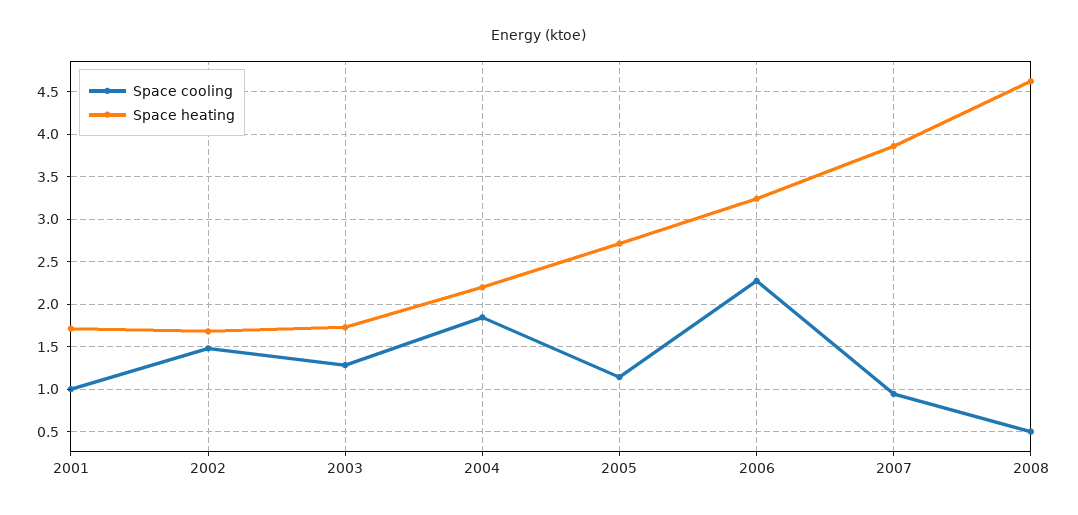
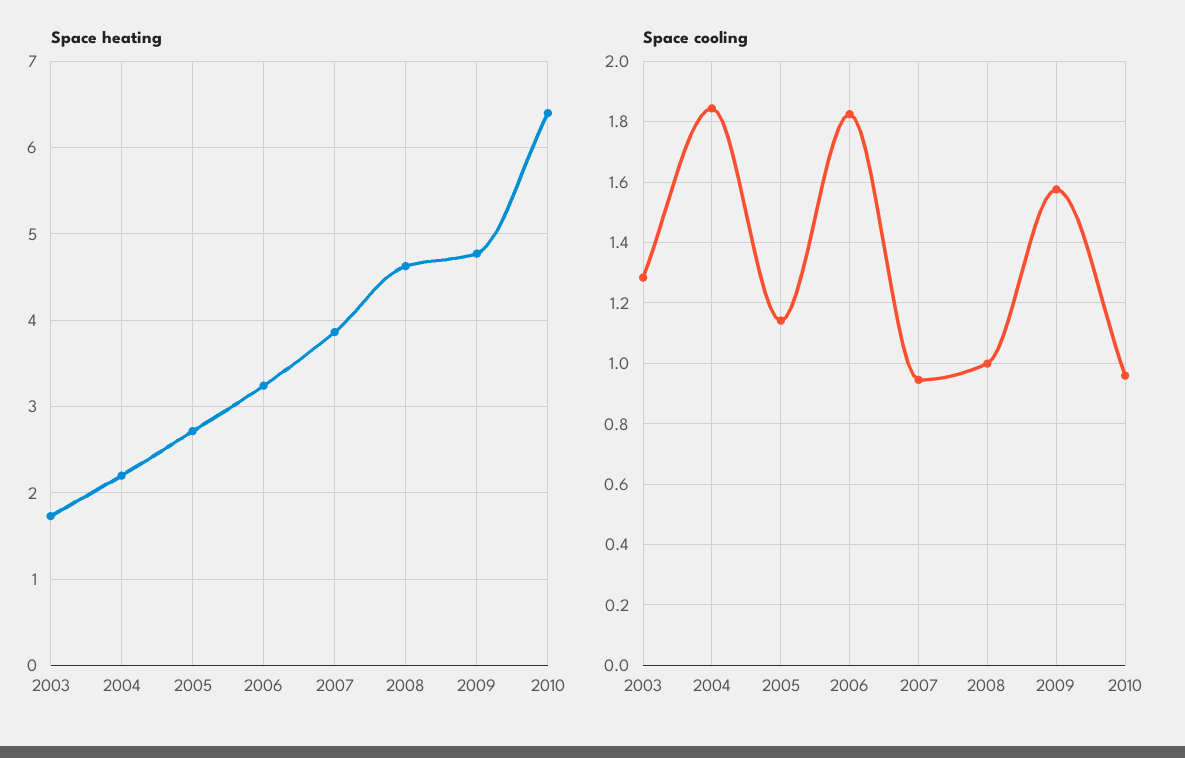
Space cooling, 2001: 1 -> none
Space heating, 2001: 1.7 -> none
Space cooling, 2002: 1.5 -> none
Space heating, 2002: 1.7 -> none
Space cooling, 2006: 2.3 -> 1.82
Space cooling, 2008: 0.5 -> 1
Space heating, 2009: none -> 4.8
Space heating, 2010: none -> 6.4
Space cooling, 2009: none -> 1.58
Space cooling, 2010: none -> 0.96

